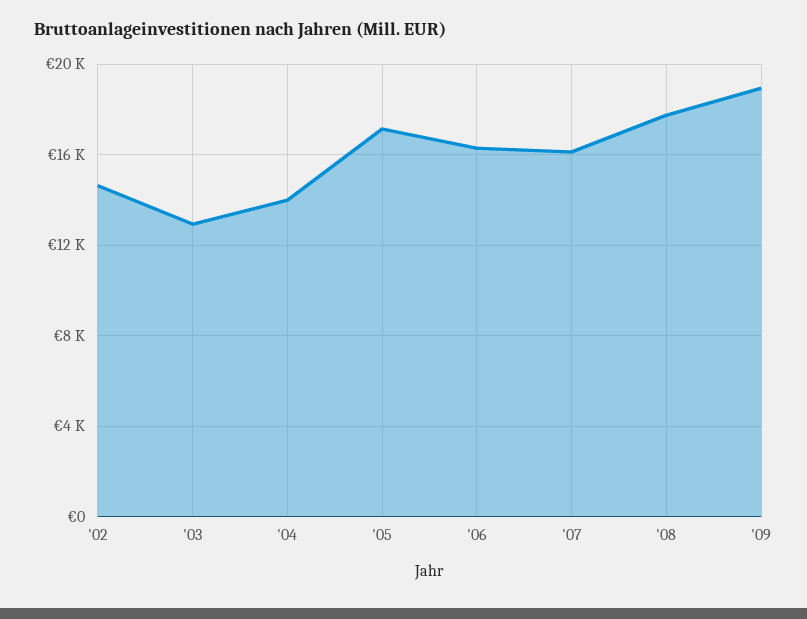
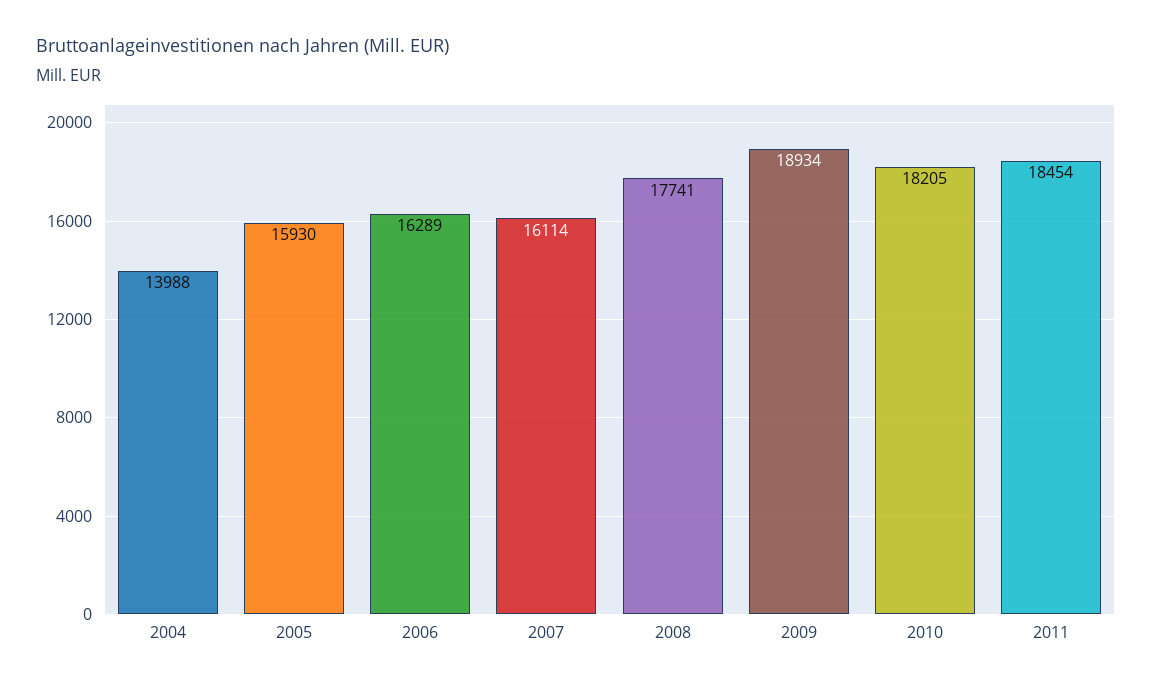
'02: 14500 -> none
'03: 13000 -> none
'05: 17000 -> 15930
2010: none -> 18205
2011: none -> 18454

